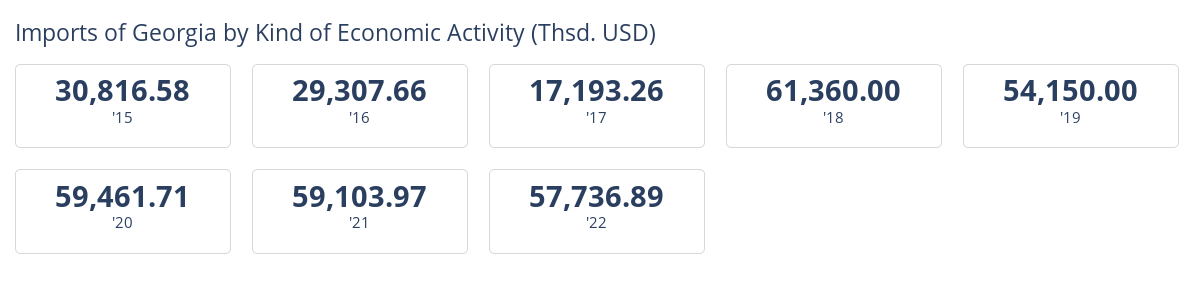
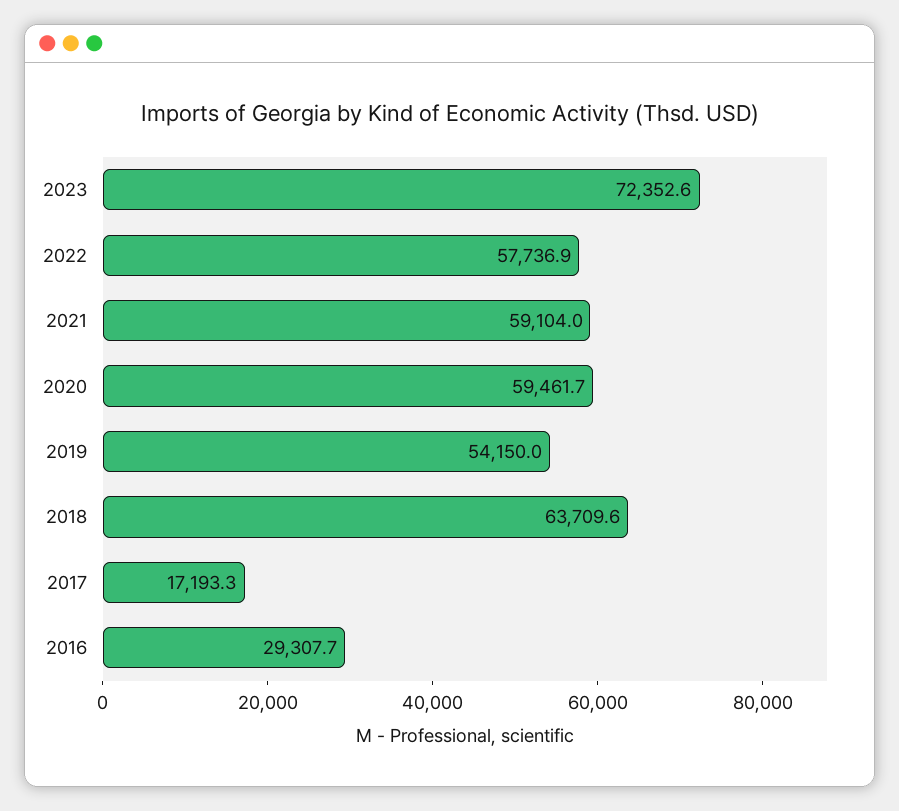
'15: 30816.58 -> none
'18: 61360 -> 63709.6
2023: none -> 72352.6

